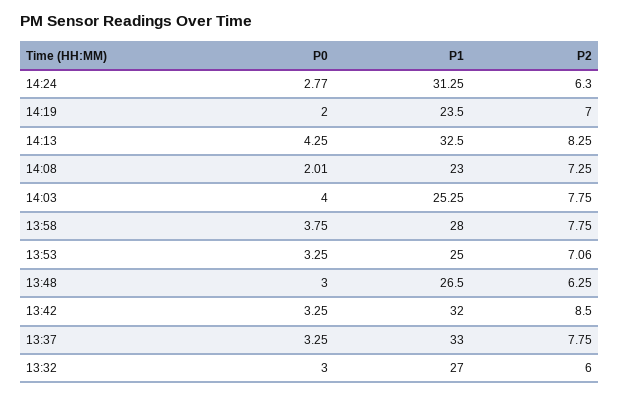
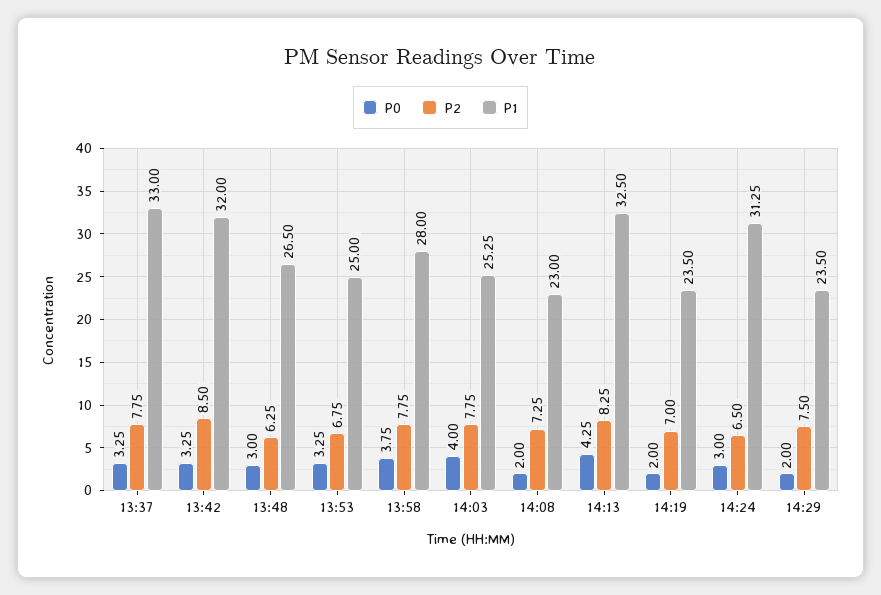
P0, 14:24: 2.77 -> 3
P2, 14:24: 6.3 -> 6.5
P0, 14:08: 2.01 -> 2
P2, 13:53: 7.06 -> 6.75
P0, 13:32: 3 -> none
P1, 13:32: 27 -> none
P2, 13:32: 6 -> none
P0, 14:29: none -> 2
P2, 14:29: none -> 7.5
P1, 14:29: none -> 23.5

